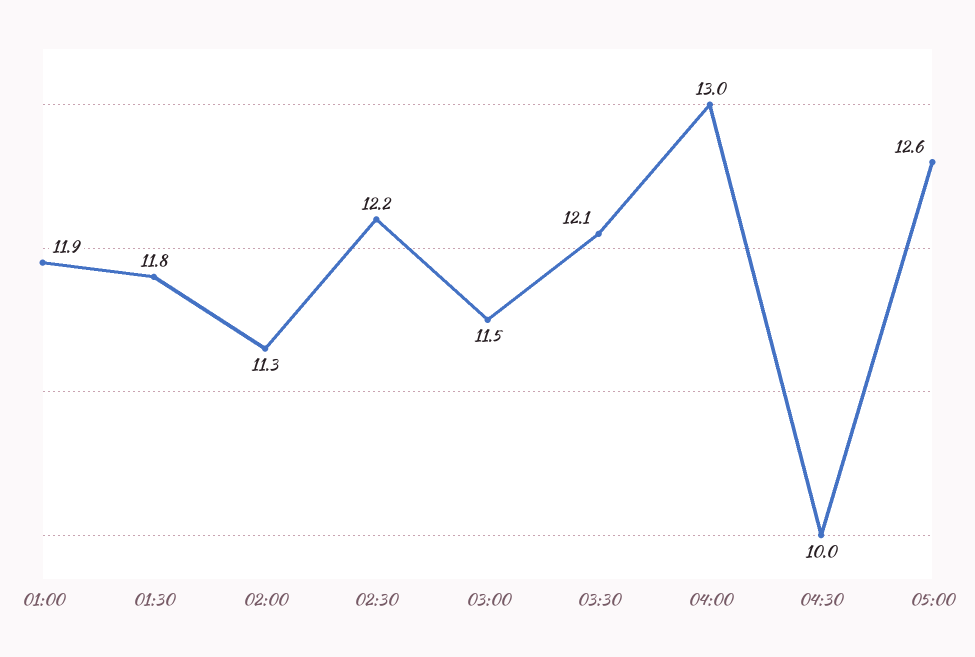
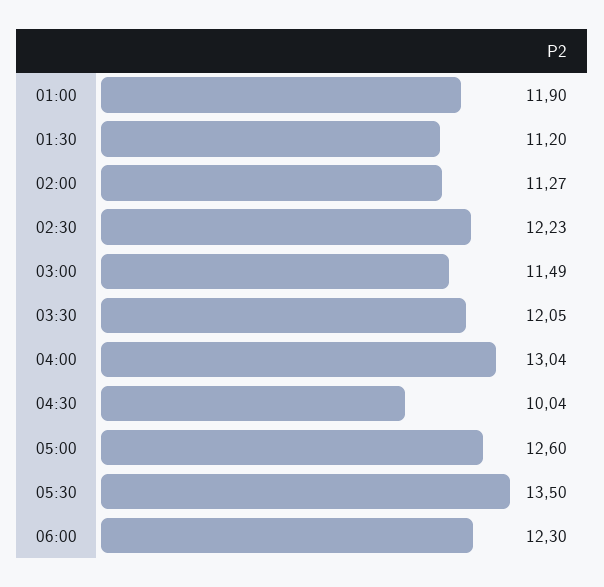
01:30: 11.8 -> 11.2
05:30: none -> 13.5
06:00: none -> 12.3

